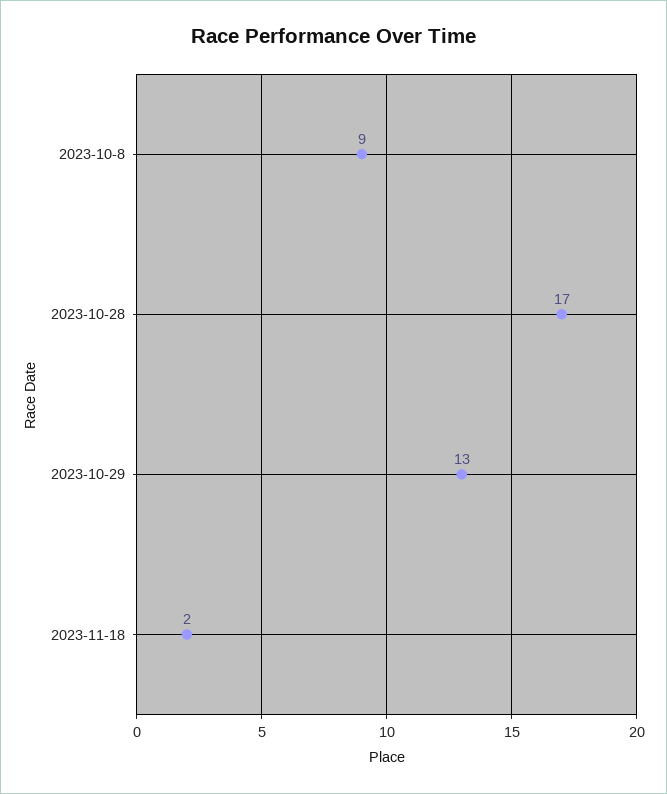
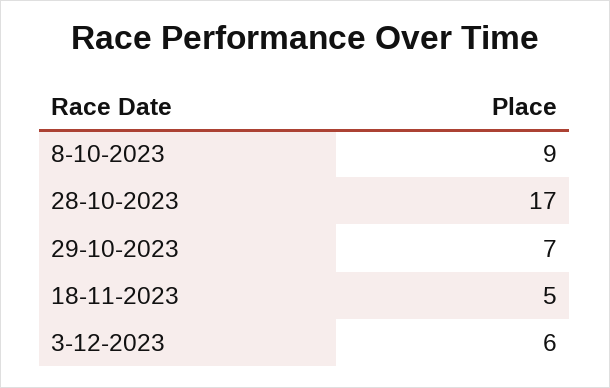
2023-10-29: 13 -> 7
2023-11-18: 2 -> 5
3-12-2023: none -> 6

